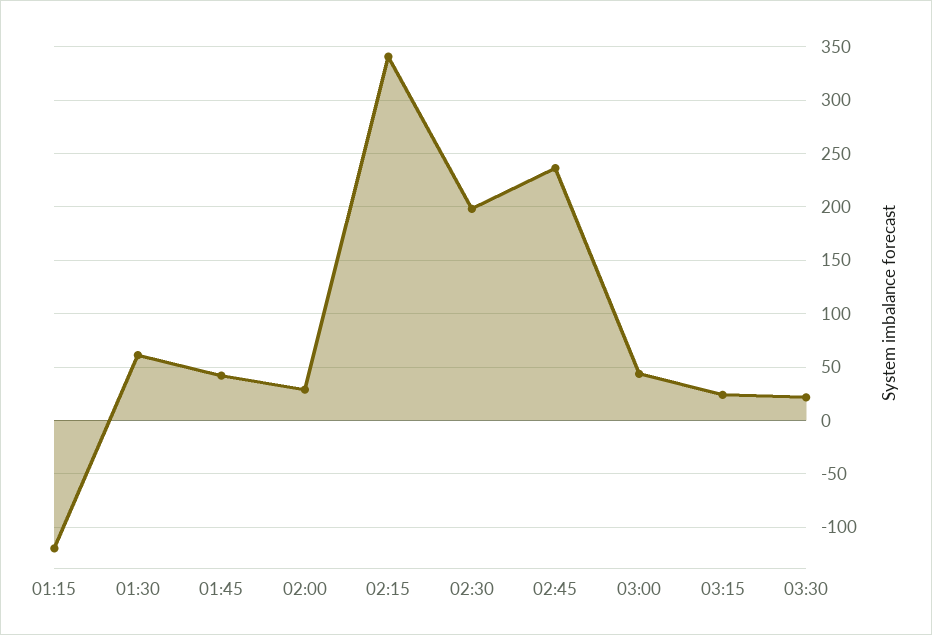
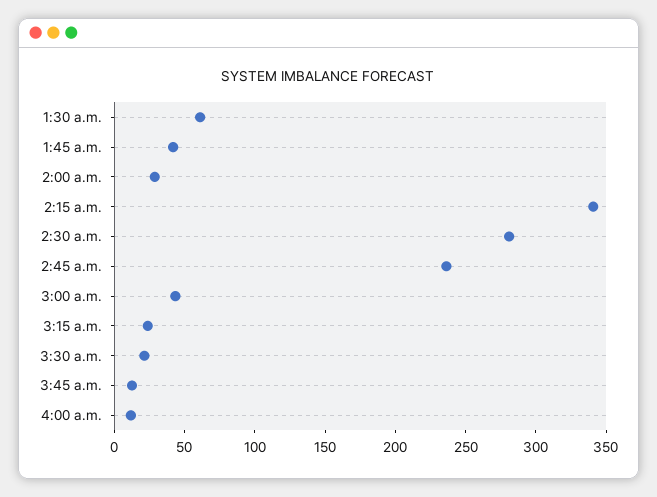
01:15: -120 -> none
02:30: 200 -> 280
3:45 a.m.: none -> 10
4:00 a.m.: none -> 10

